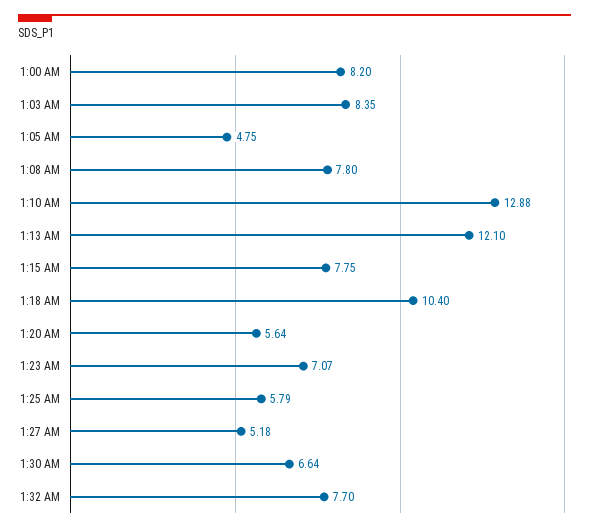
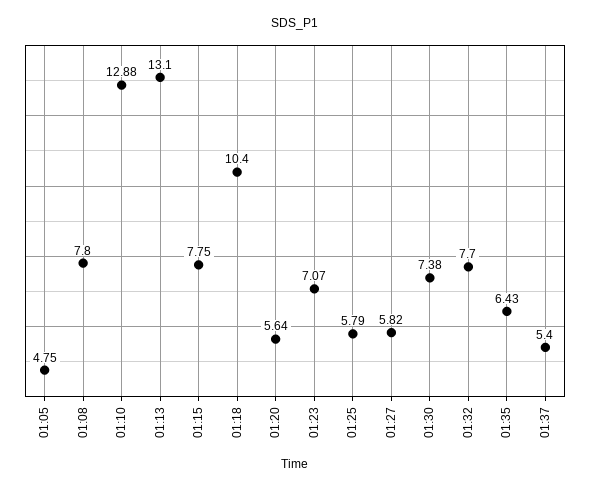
1:00 AM: 8.2 -> none
1:03 AM: 8.35 -> none
1:13 AM: 12.1 -> 13.1
1:27 AM: 5.18 -> 5.82
1:30 AM: 6.64 -> 7.38
01:35: none -> 6.43
01:37: none -> 5.4

